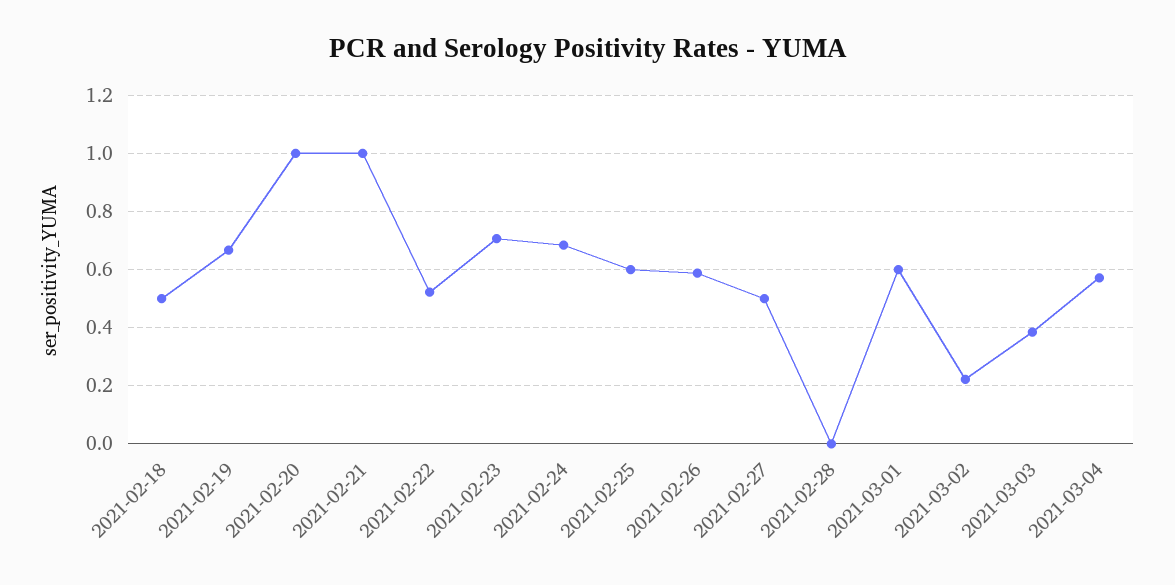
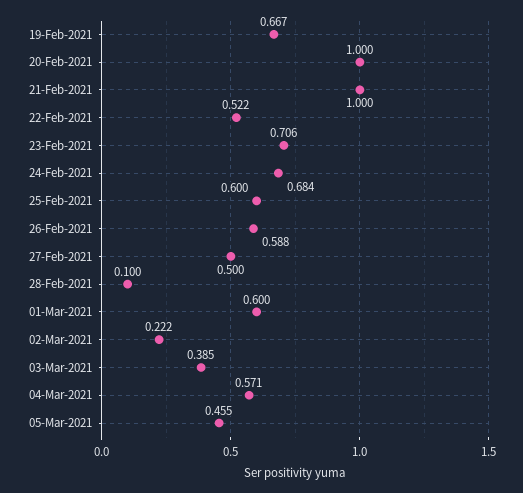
2021-02-18: 0.5 -> none
2021-02-28: 0 -> 0.1
05-Mar-2021: none -> 0.455

